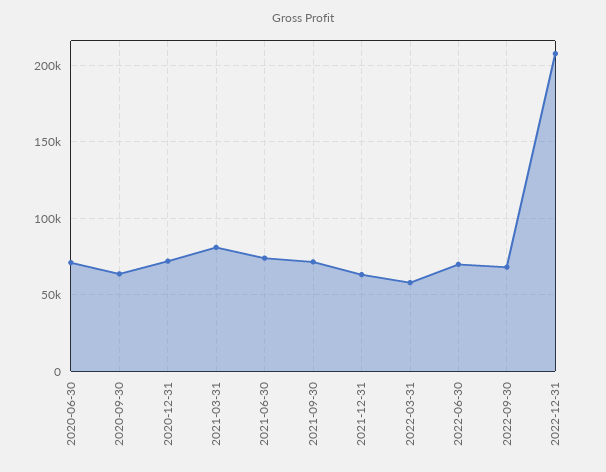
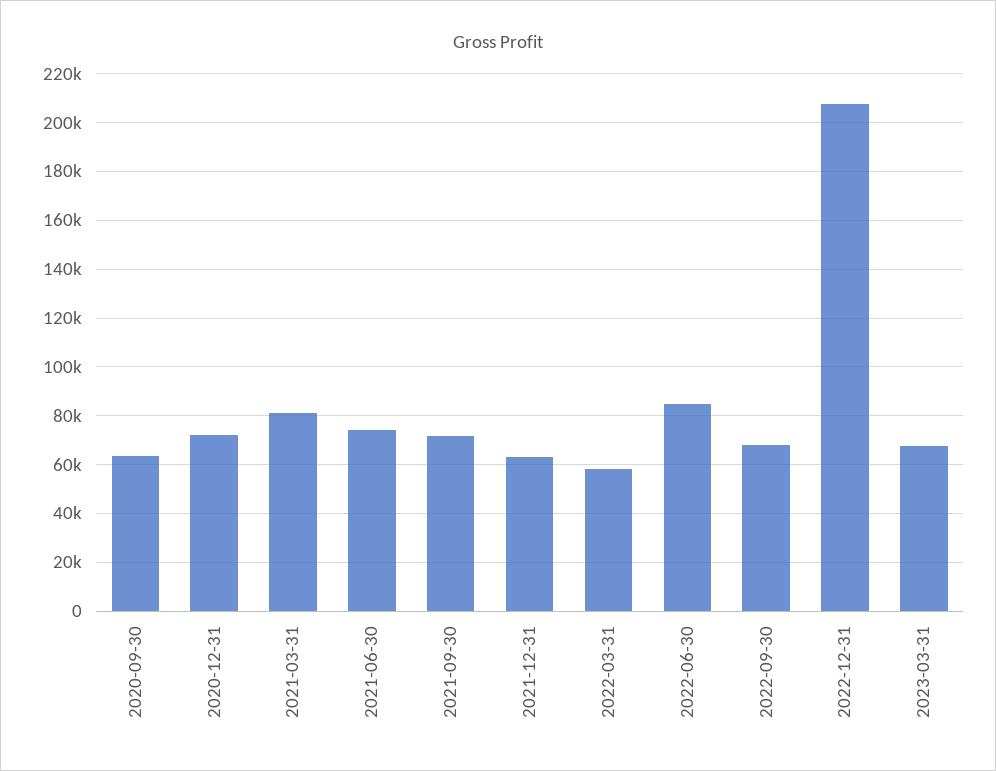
2020-06-30: 70000 -> none
2022-06-30: 70000 -> 85000
2023-03-31: none -> 67500

